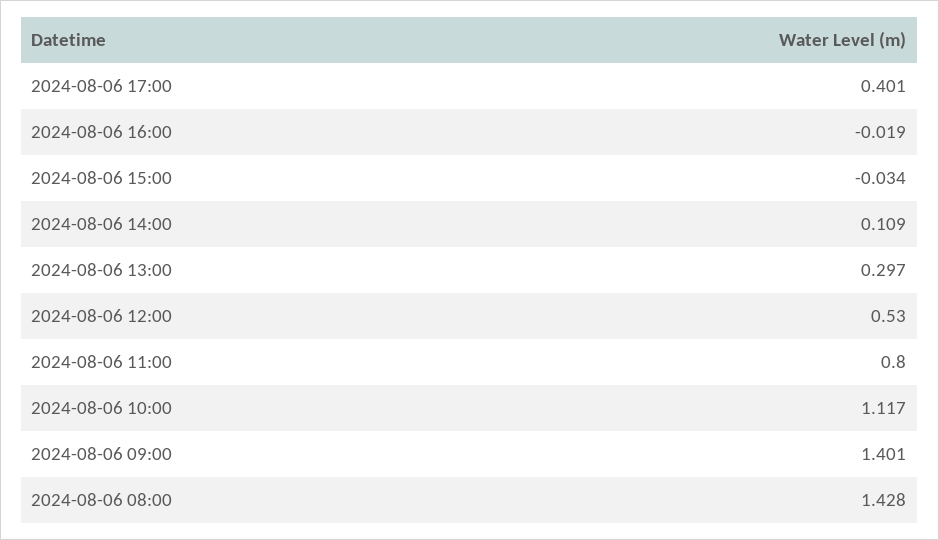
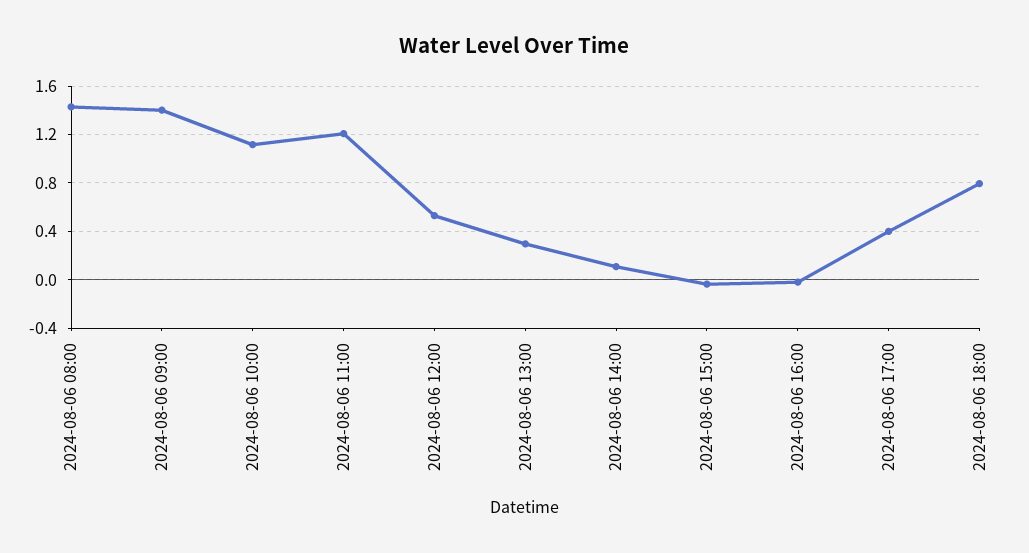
2024-08-06 11:00: 0.8 -> 1.2
2024-08-06 18:00: none -> 0.8

